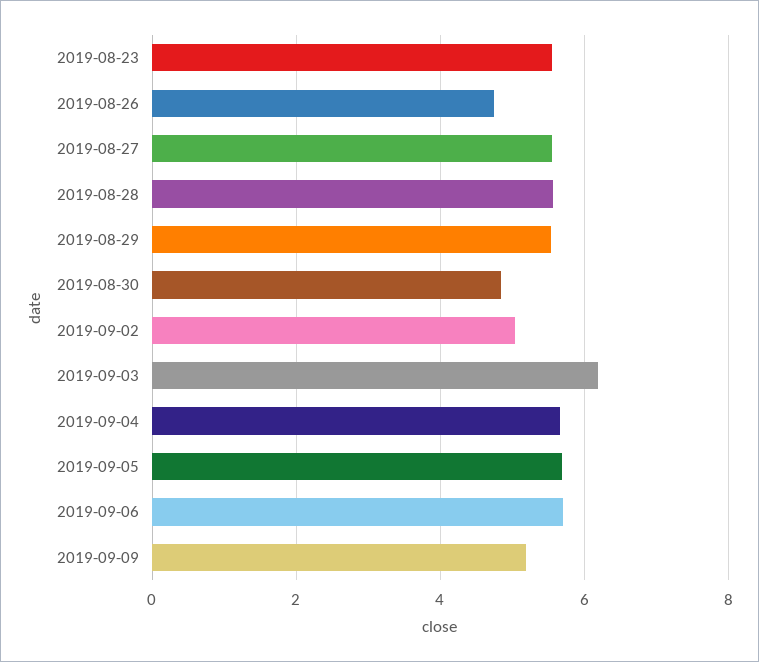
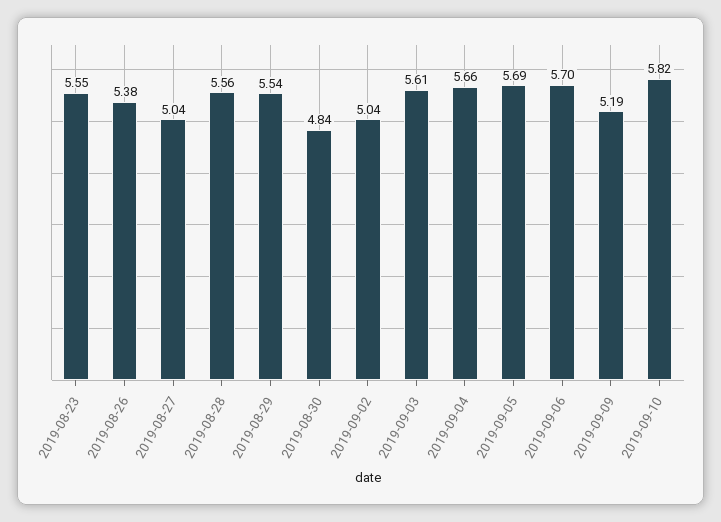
2019-08-26: 4.8 -> 5.38
2019-08-27: 5.6 -> 5.04
2019-09-03: 6.2 -> 5.61
2019-09-10: none -> 5.82

